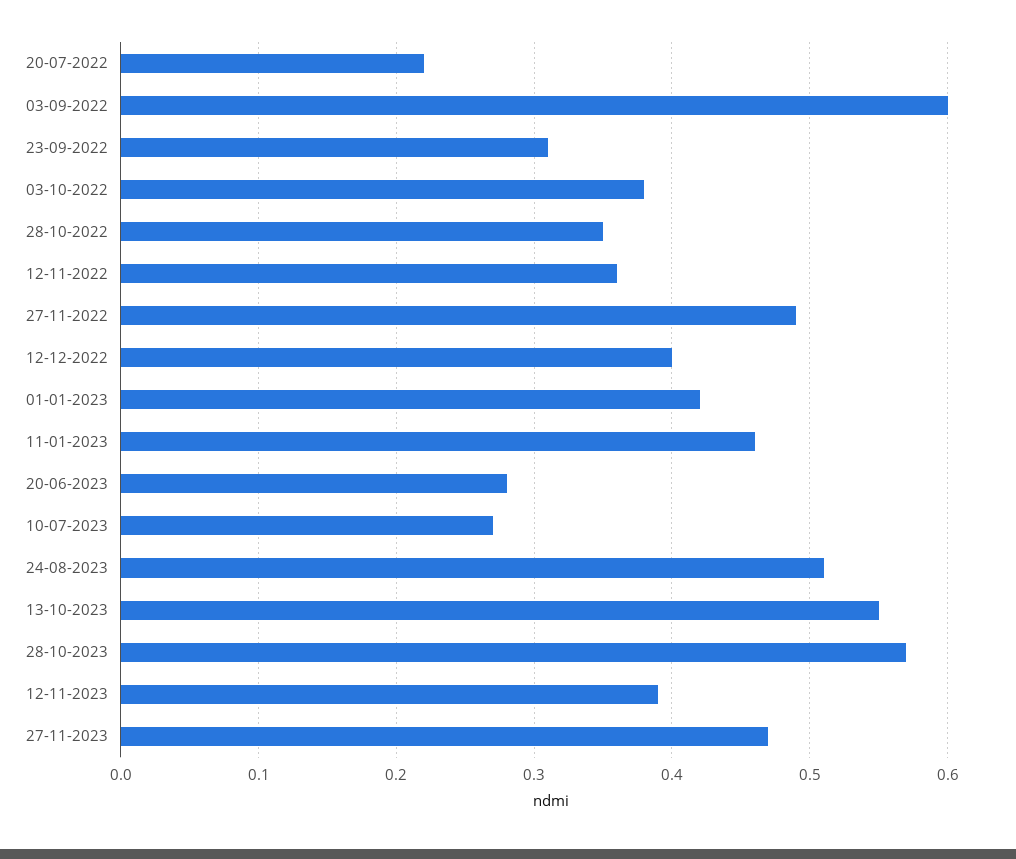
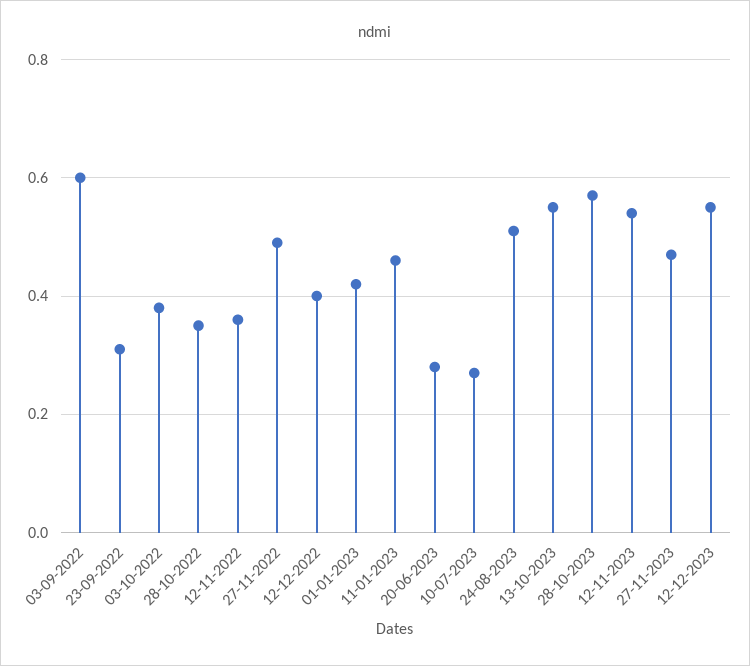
20-07-2022: 0.22 -> none
12-11-2023: 0.39 -> 0.55
12-12-2023: none -> 0.55

